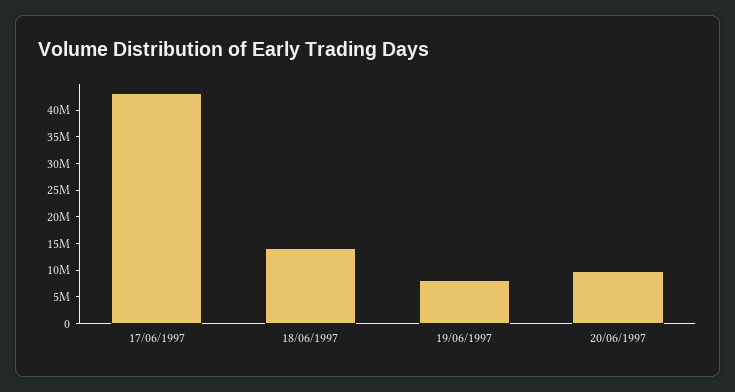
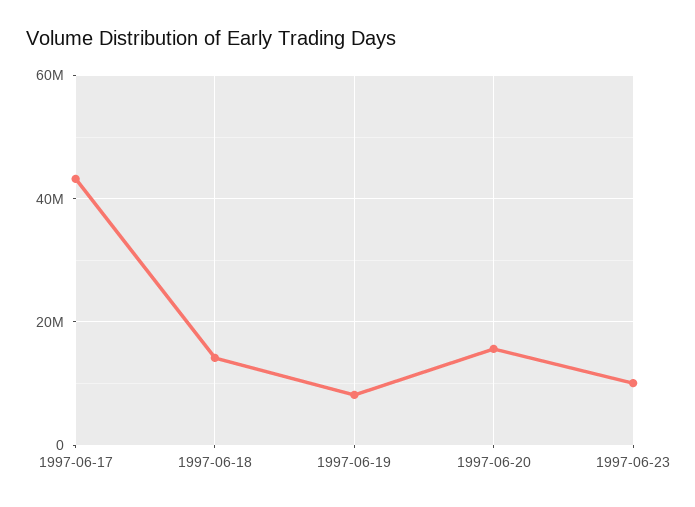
20/06/1997: 10000000 -> 16000000
1997-06-23: none -> 10000000

